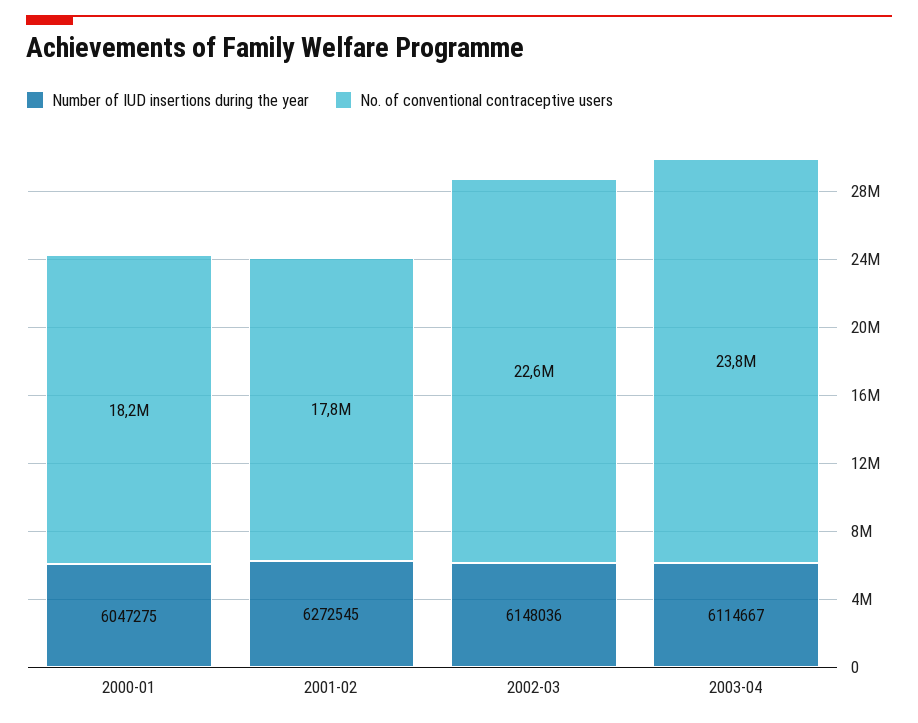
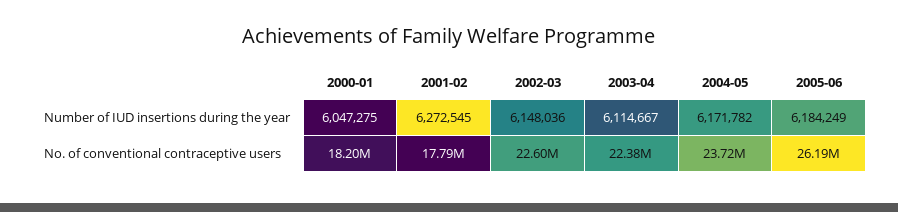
No. of conventional contraceptive users, 2003-04: 23800000 -> 22380000
Number of IUD insertions during the year, 2004-05: none -> 6171782
Number of IUD insertions during the year, 2005-06: none -> 6184249
No. of conventional contraceptive users, 2004-05: none -> 23720000
No. of conventional contraceptive users, 2005-06: none -> 26190000

